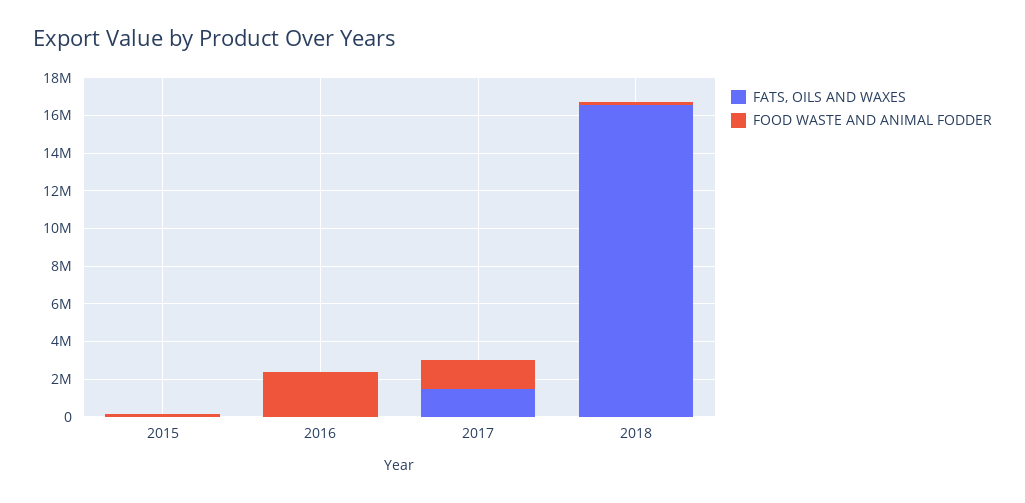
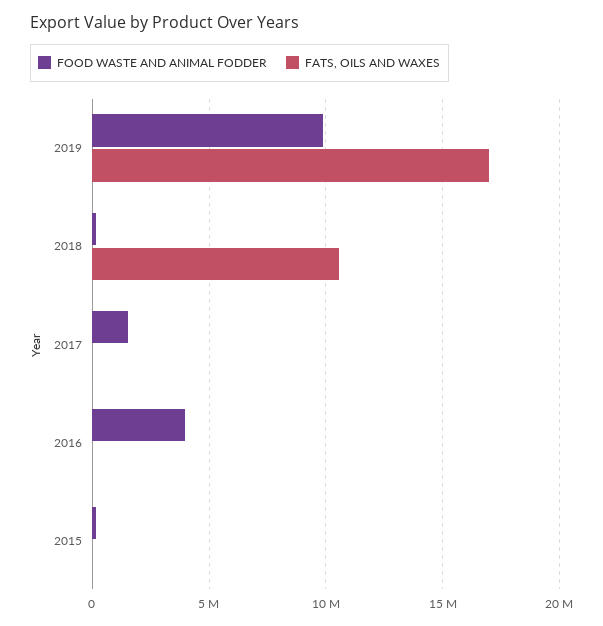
FOOD WASTE AND ANIMAL FODDER, 2016: 2500000 -> 4000000
FATS, OILS AND WAXES, 2017: 1500000 -> 0
FATS, OILS AND WAXES, 2018: 16500000 -> 10500000
FOOD WASTE AND ANIMAL FODDER, 2019: none -> 10000000
FATS, OILS AND WAXES, 2019: none -> 17000000

